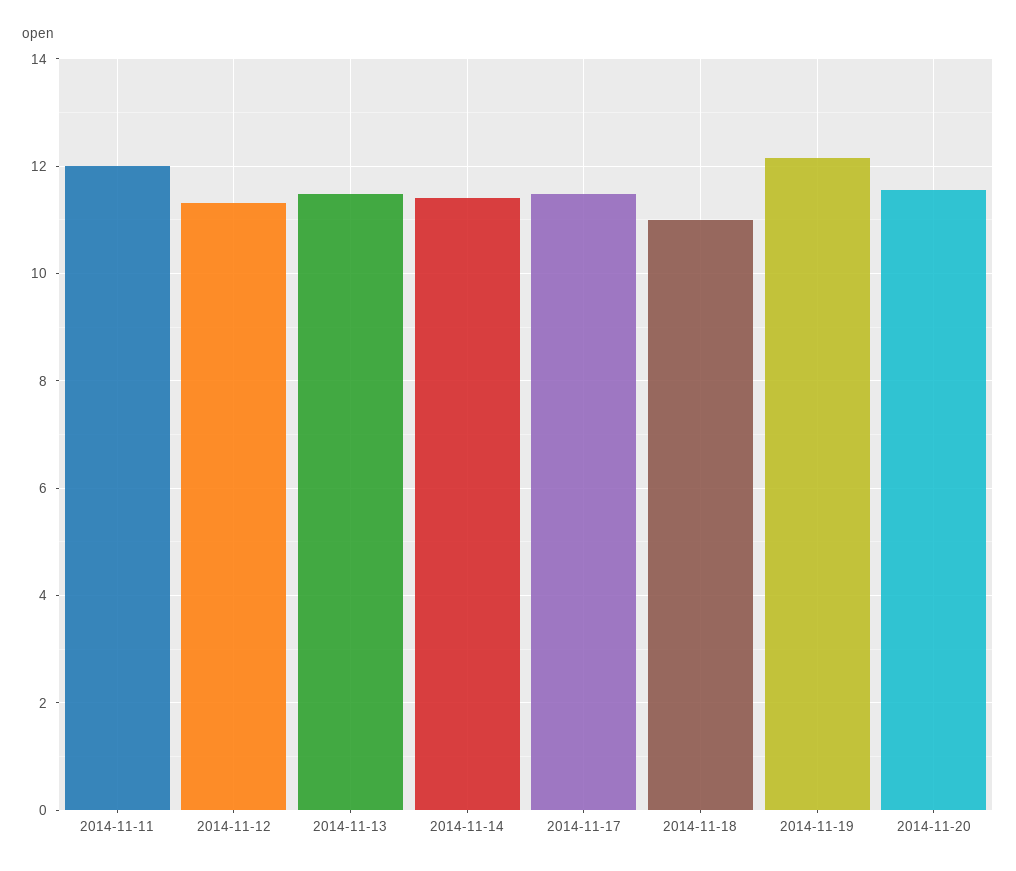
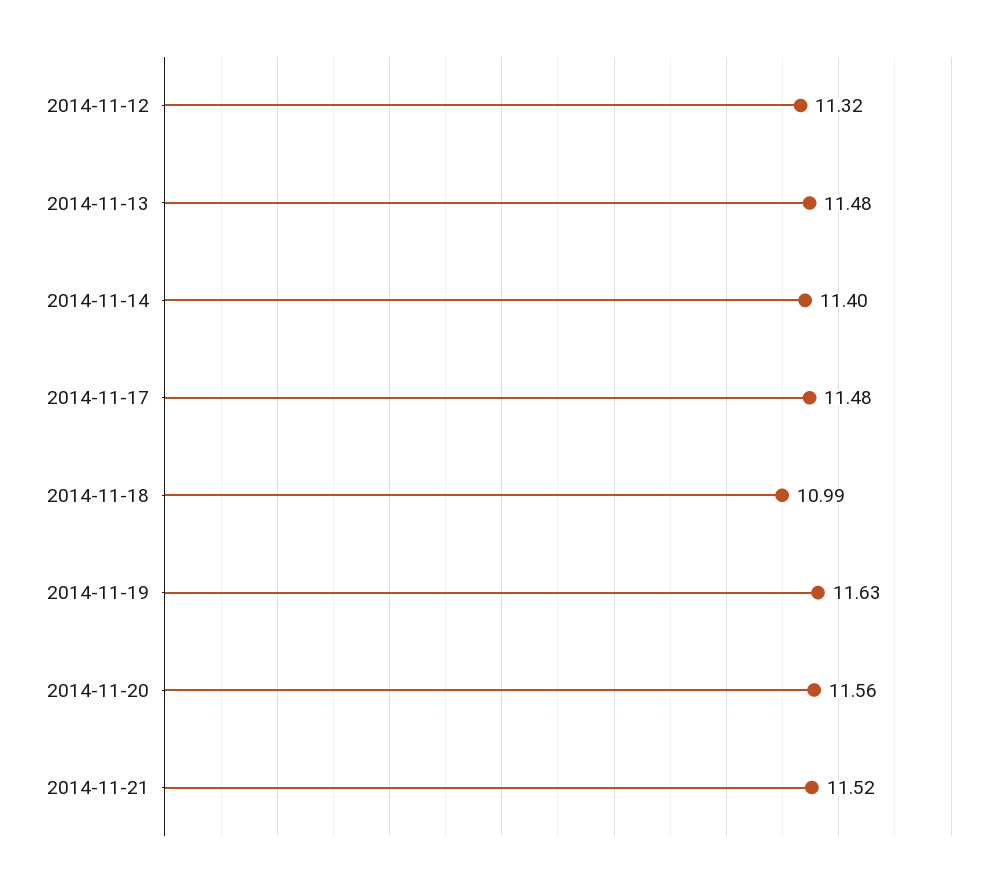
2014-11-11: 12 -> none
2014-11-19: 12.2 -> 11.63
2014-11-21: none -> 11.52

